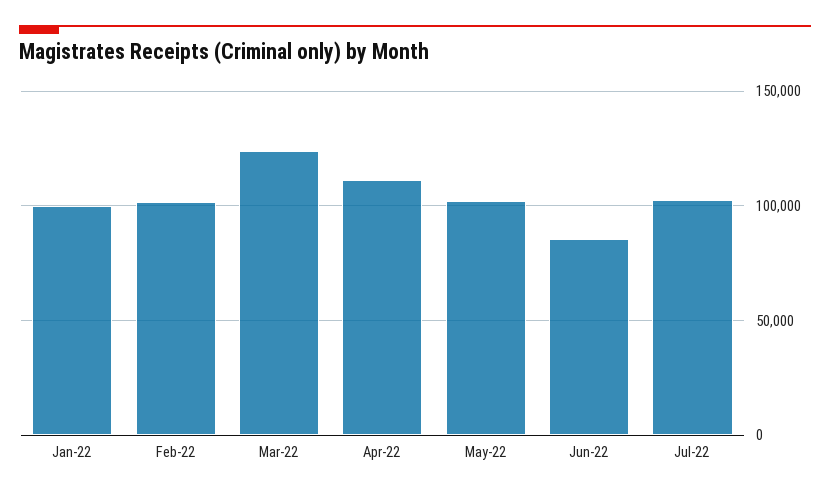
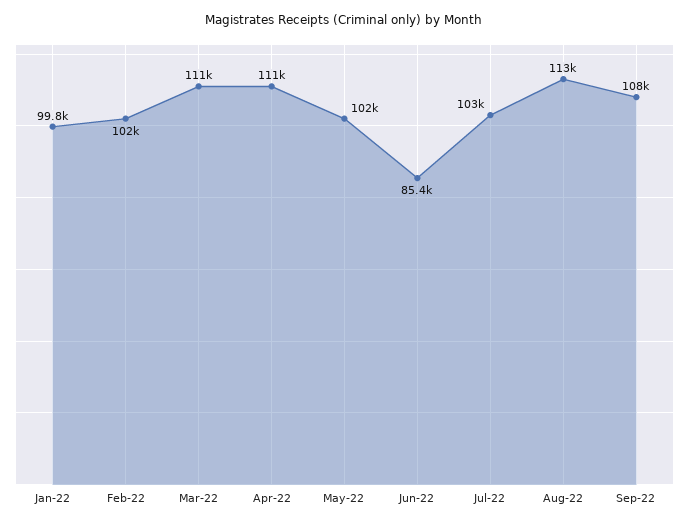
Mar-22: 125000 -> 111000
Aug-22: none -> 113000
Sep-22: none -> 108000

